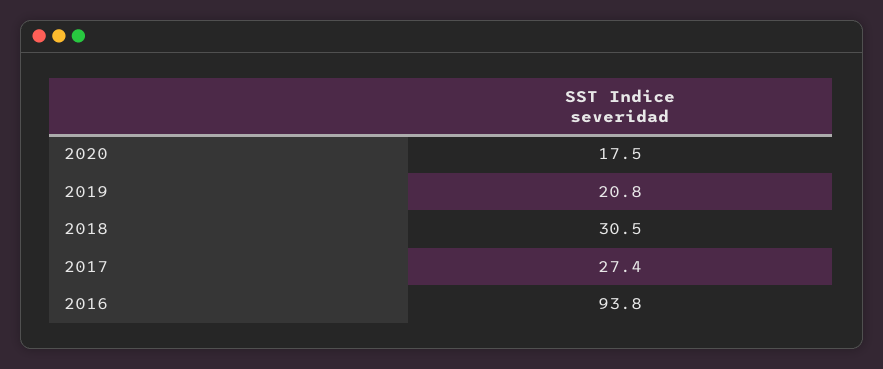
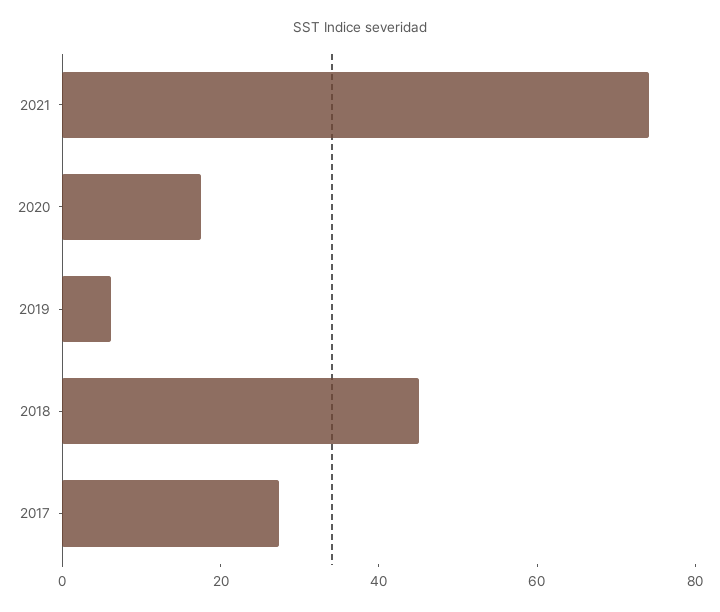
2019: 20.8 -> 5
2018: 30.5 -> 45
2016: 93.8 -> none
2021: none -> 75

